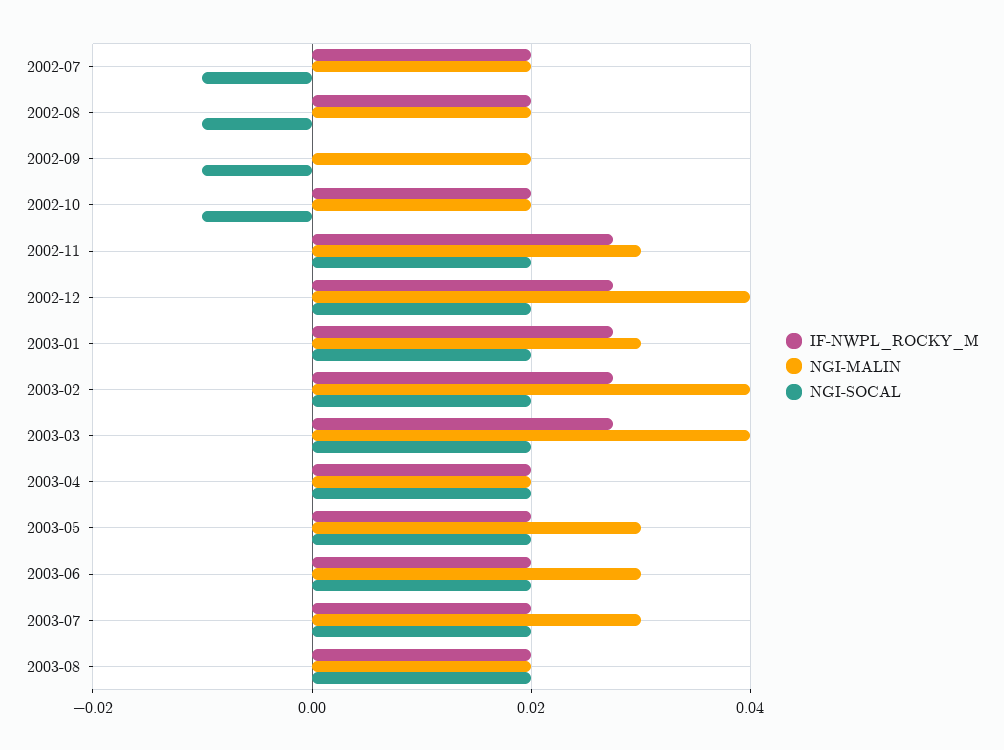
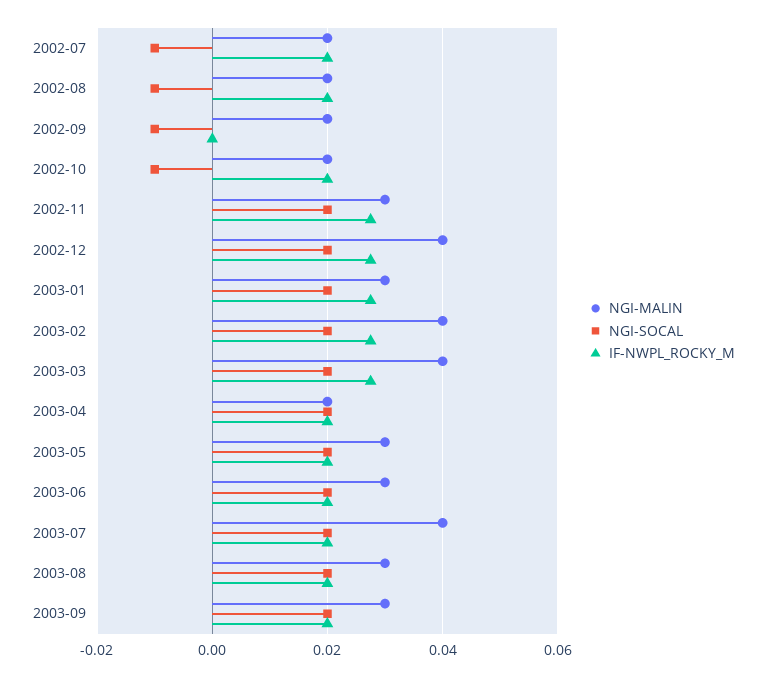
NGI-MALIN, 2003-07: 0.03 -> 0.04
NGI-MALIN, 2003-08: 0.02 -> 0.03
NGI-MALIN, 2003-09: none -> 0.03
NGI-SOCAL, 2003-09: none -> 0.02
IF-NWPL_ROCKY_M, 2003-09: none -> 0.02

